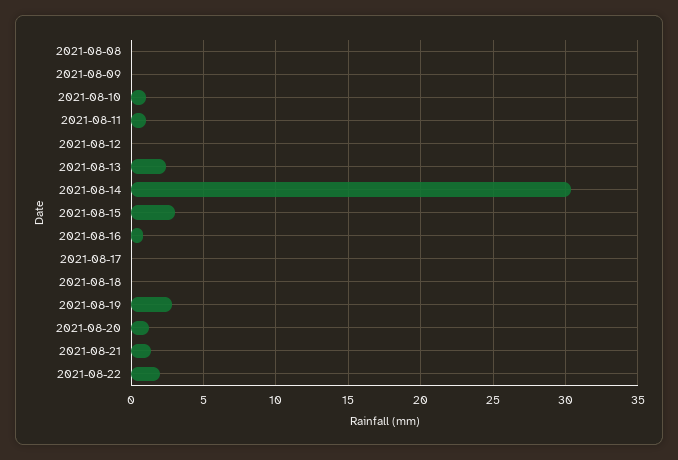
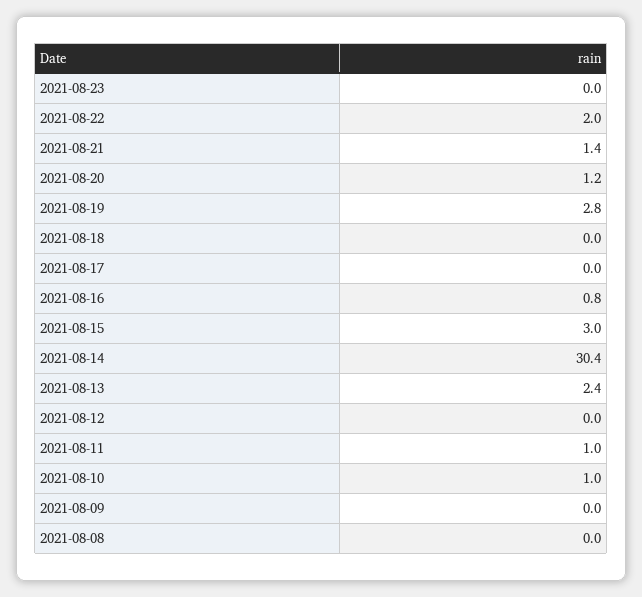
2021-08-23: none -> 0

